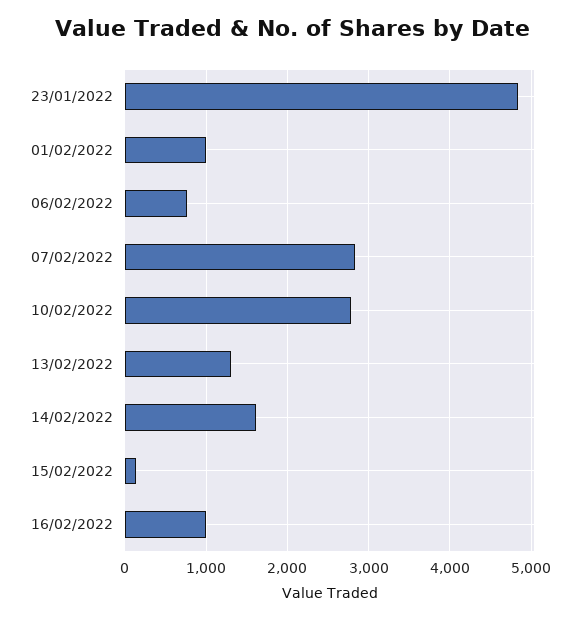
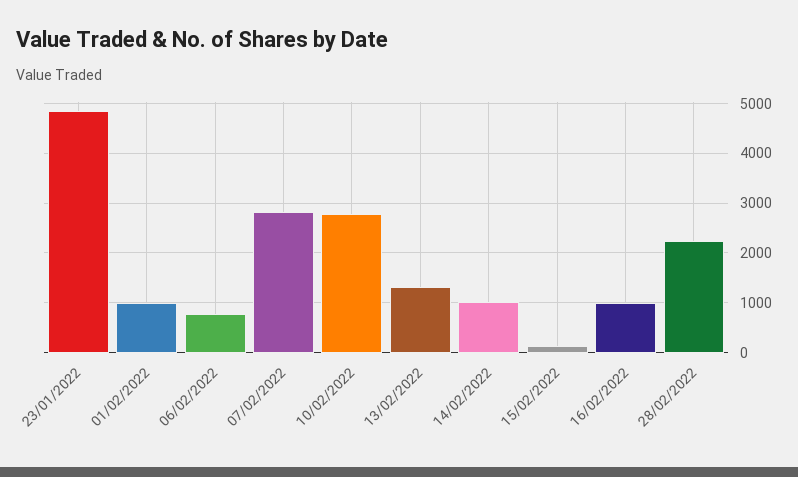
14/02/2022: 1600 -> 1000
28/02/2022: none -> 2200

